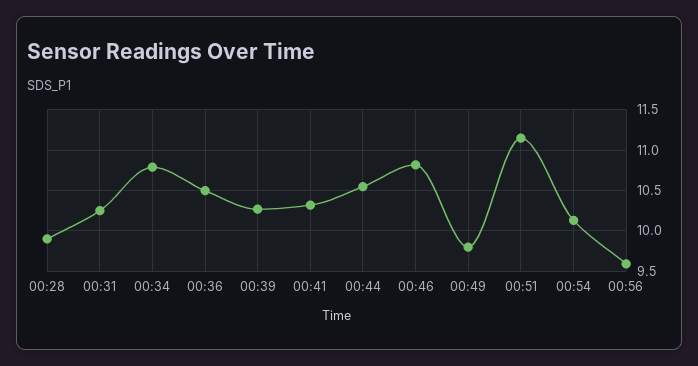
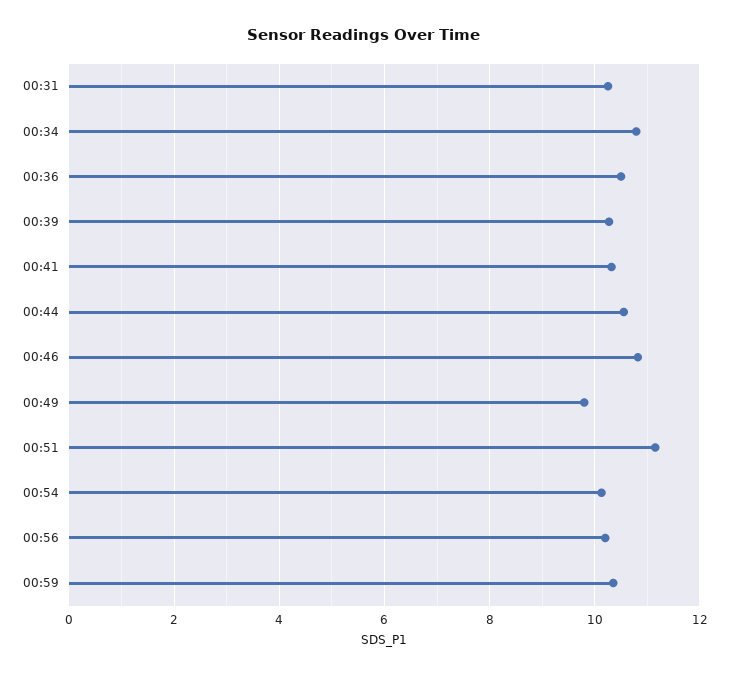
00:28: 9.9 -> none
00:56: 9.6 -> 10.2
00:59: none -> 10.4

